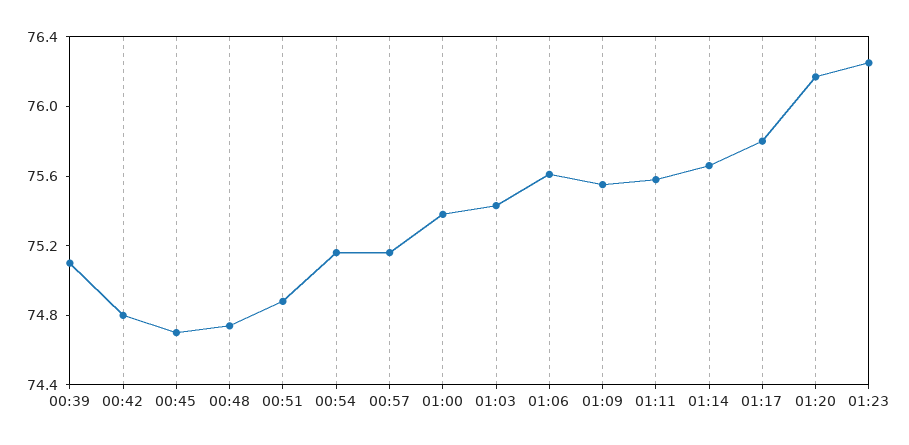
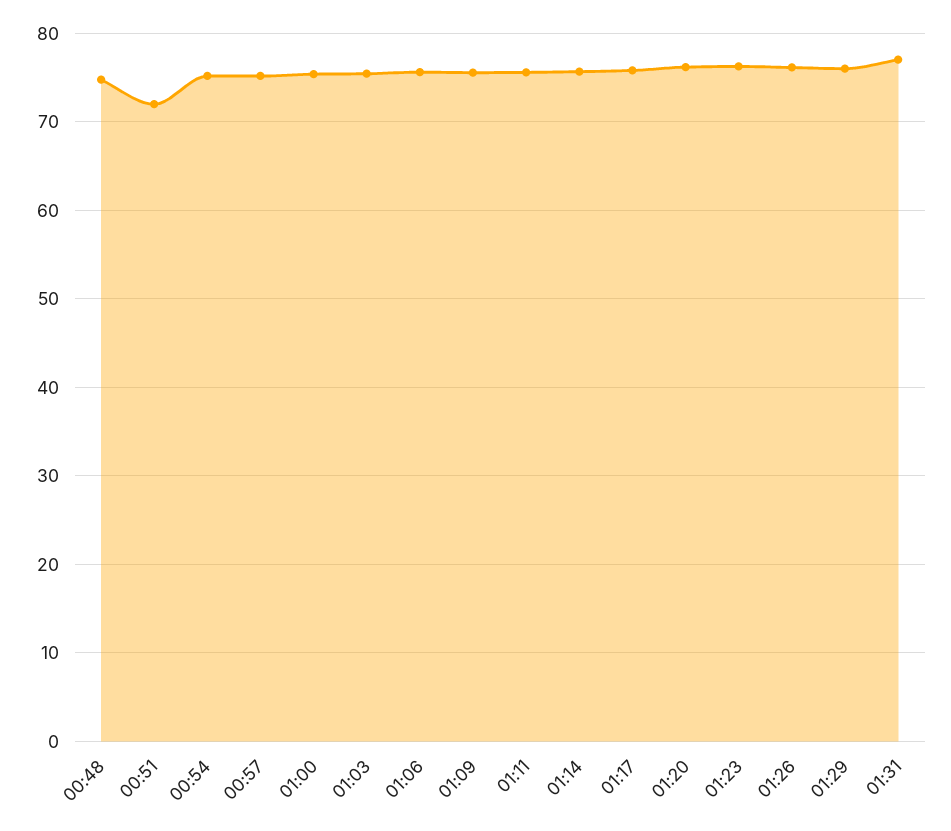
00:39: 75.1 -> none
00:42: 74.8 -> none
00:45: 74.7 -> none
00:51: 74.9 -> 72
01:26: none -> 76
01:29: none -> 76
01:31: none -> 77

